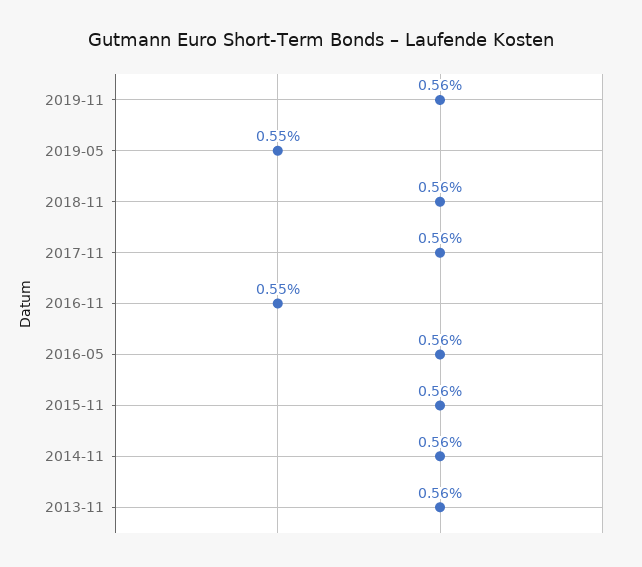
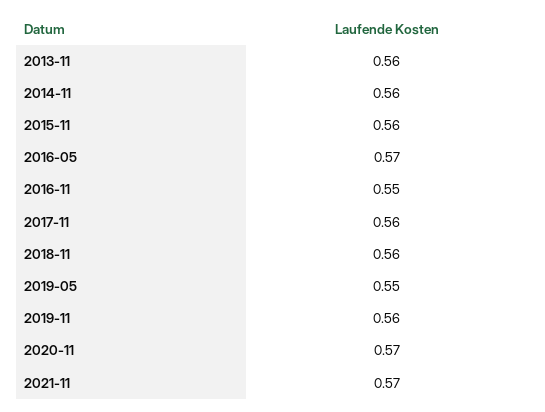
2016-05: 0.56 -> 0.57
2020-11: none -> 0.57
2021-11: none -> 0.57

